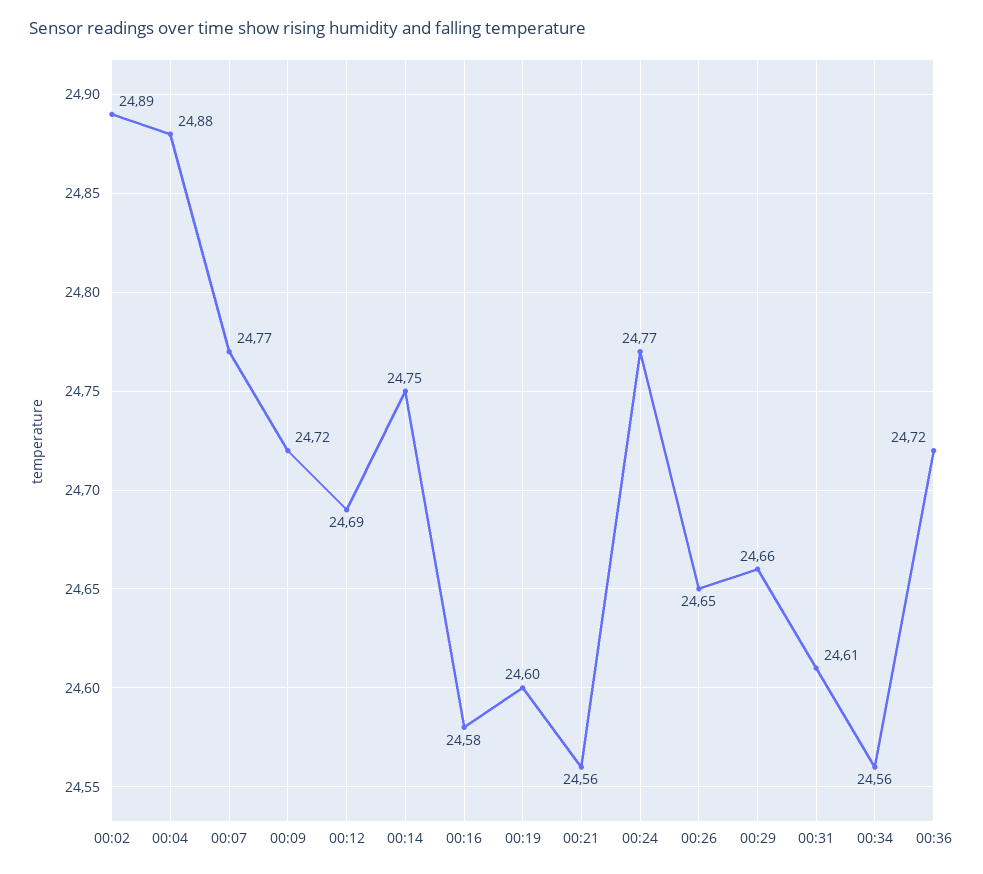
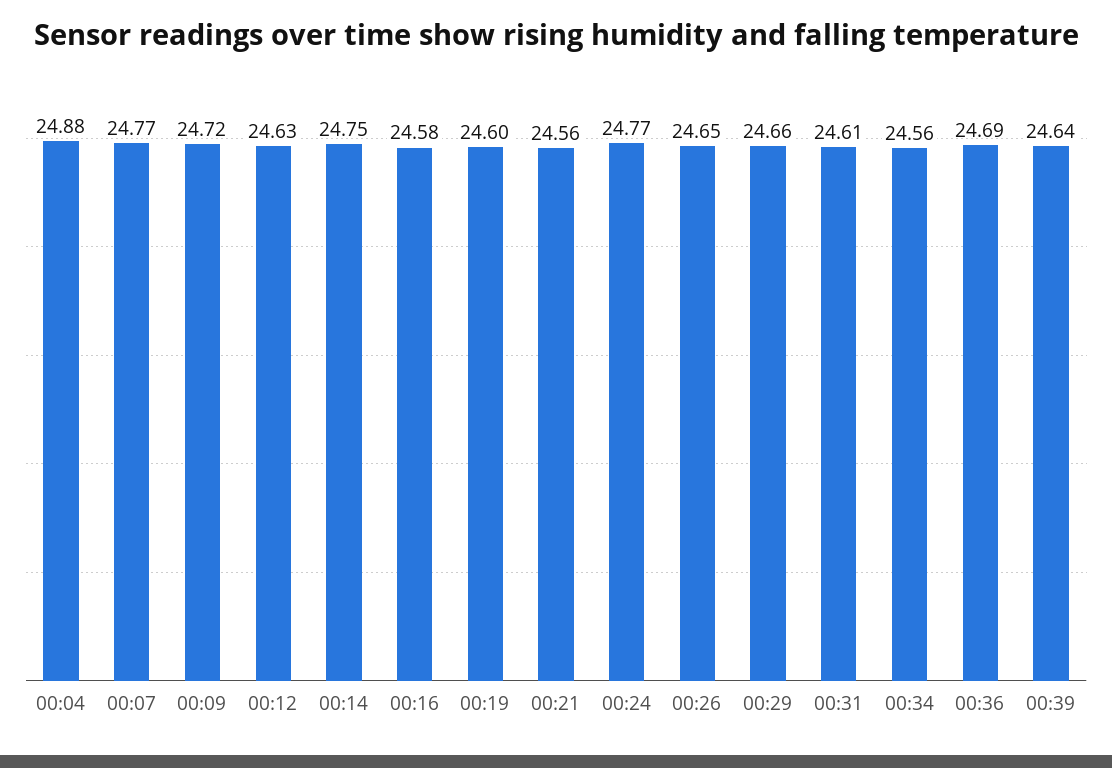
00:02: 24.89 -> none
00:12: 24.69 -> 24.63
00:36: 24.72 -> 24.69
00:39: none -> 24.64

